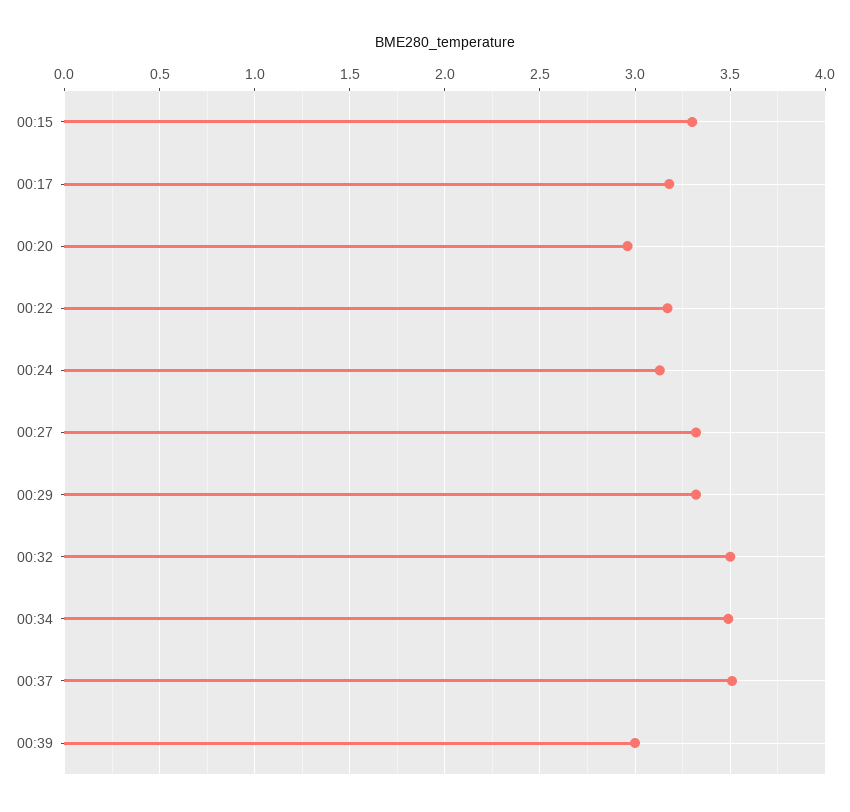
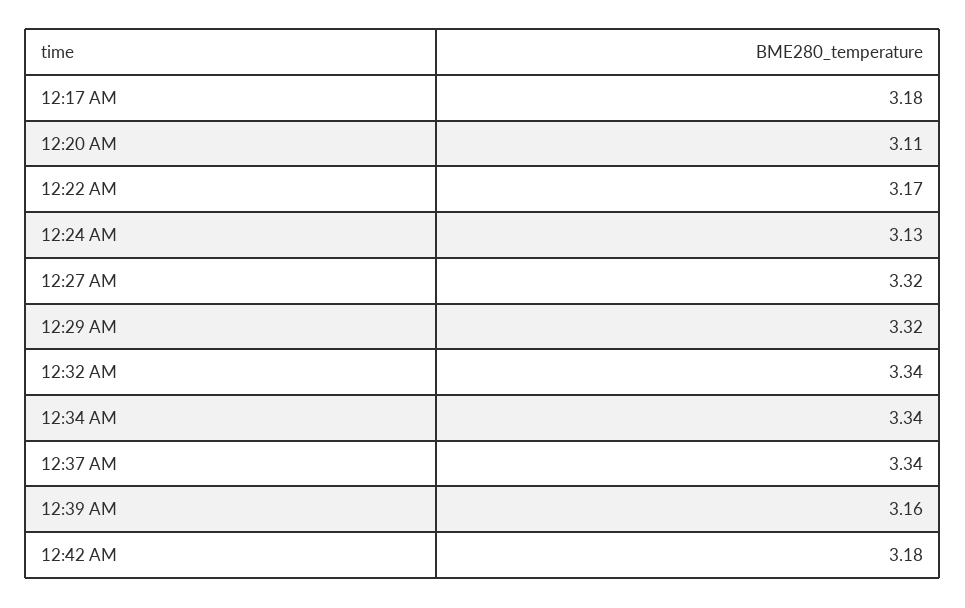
00:15: 3.3 -> none
00:20: 2.95 -> 3.11
00:32: 3.5 -> 3.34
00:34: 3.5 -> 3.34
00:37: 3.5 -> 3.34
00:39: 3 -> 3.16
12:42 AM: none -> 3.18

